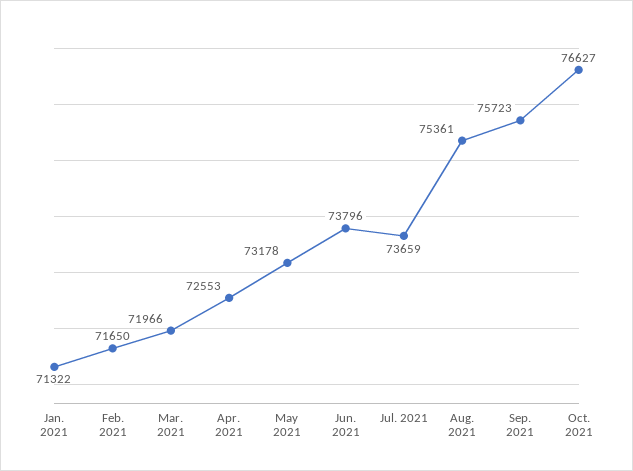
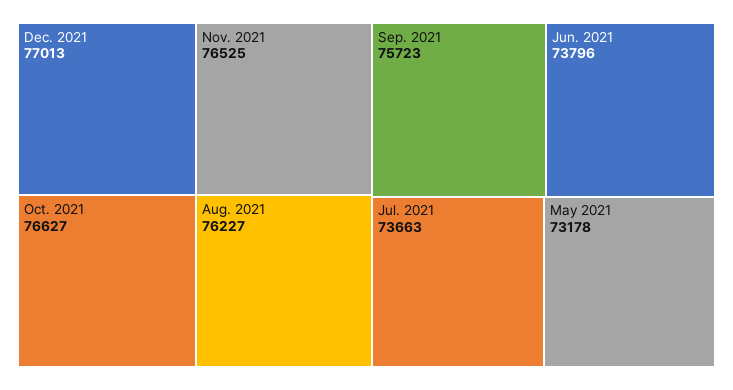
Jan. 2021: 71322 -> none
Feb. 2021: 71650 -> none
Mar. 2021: 71966 -> none
Apr. 2021: 72553 -> none
Jul. 2021: 73659 -> 73663
Aug. 2021: 75361 -> 76227
Dec. 2021: none -> 77013
Nov. 2021: none -> 76525

